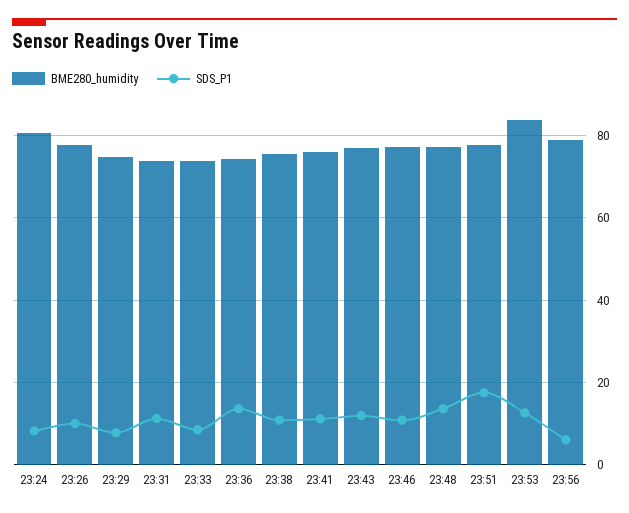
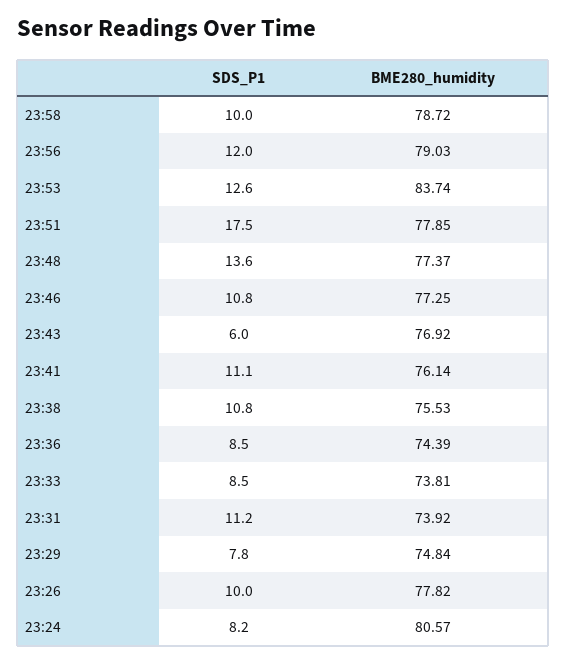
SDS_P1, 23:36: 14 -> 8.5
SDS_P1, 23:43: 12 -> 6
SDS_P1, 23:56: 6 -> 12
SDS_P1, 23:58: none -> 10
BME280_humidity, 23:58: none -> 78.72

